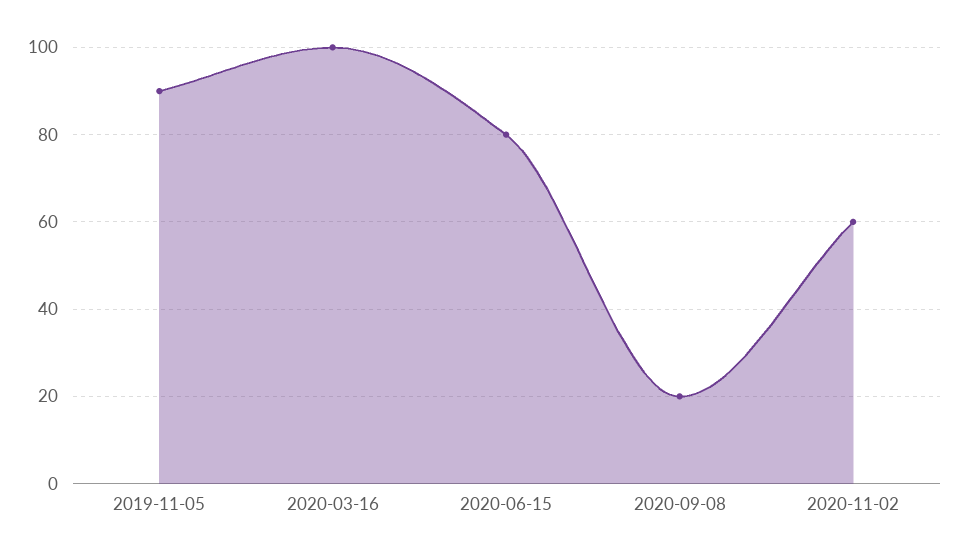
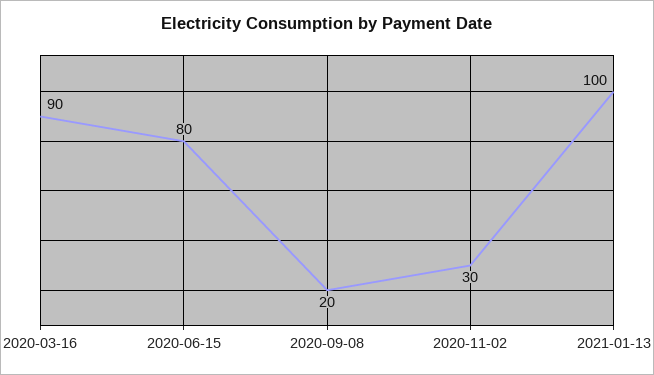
2019-11-05: 90 -> none
2020-03-16: 100 -> 90
2020-11-02: 60 -> 30
2021-01-13: none -> 100

